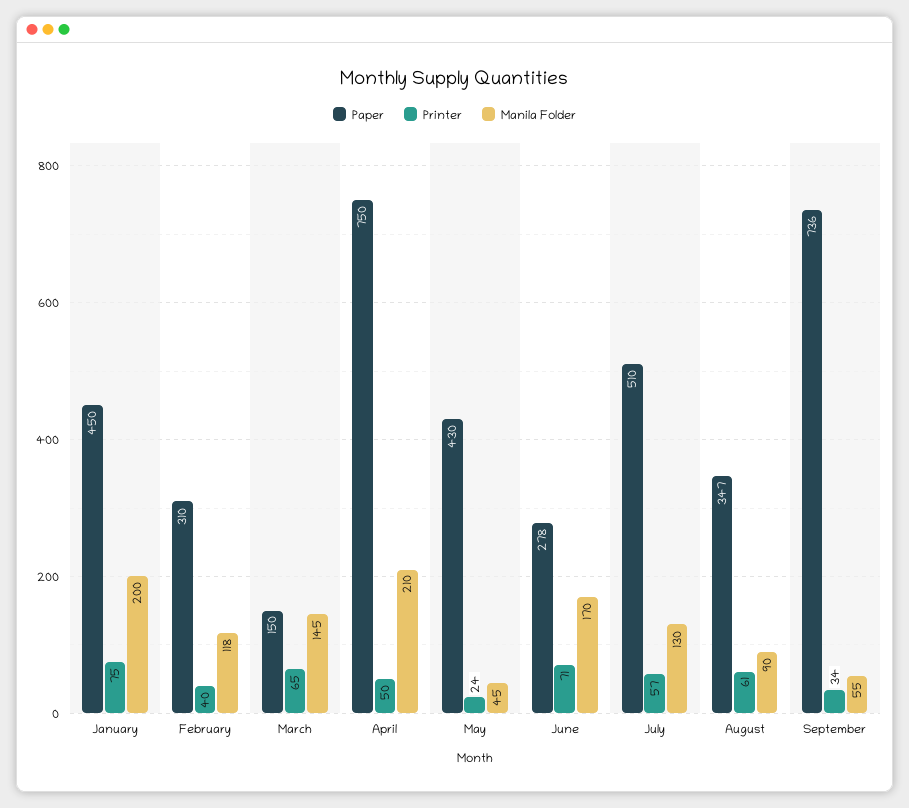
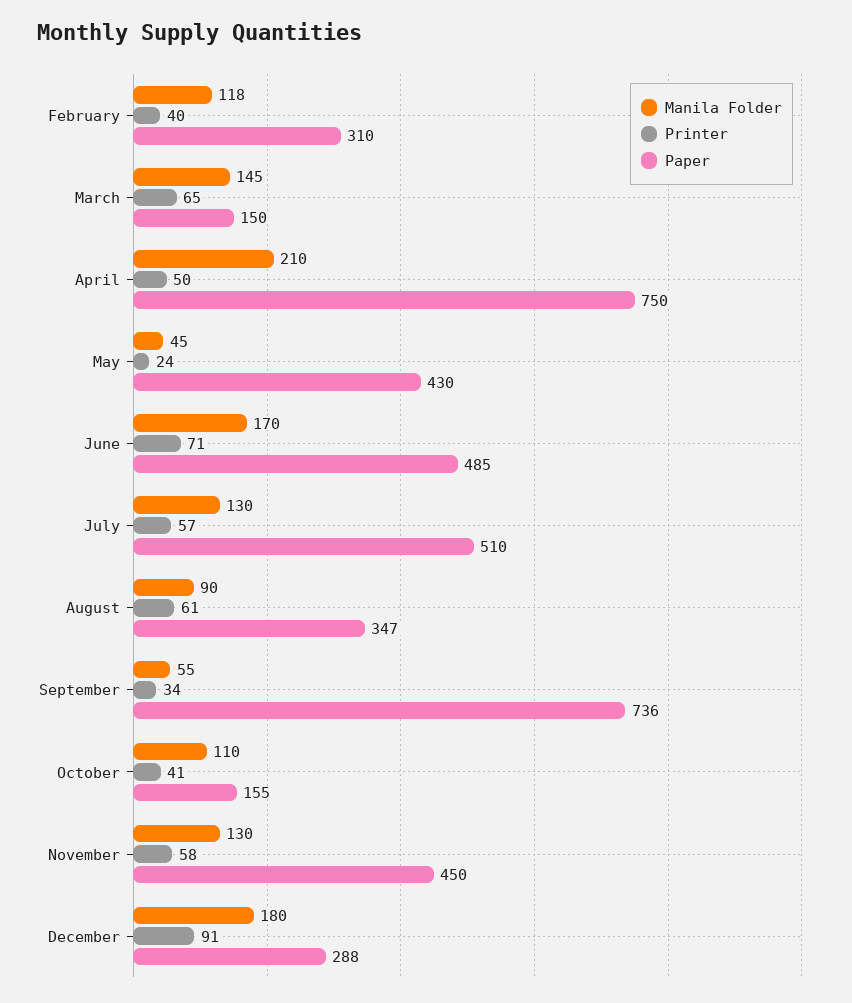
Paper, January: 450 -> none
Printer, January: 75 -> none
Manila Folder, January: 200 -> none
Paper, June: 278 -> 485
Manila Folder, October: none -> 110
Printer, October: none -> 41
Paper, October: none -> 155
Manila Folder, November: none -> 130
Printer, November: none -> 58
Paper, November: none -> 450
Manila Folder, December: none -> 180
Printer, December: none -> 91
Paper, December: none -> 288

